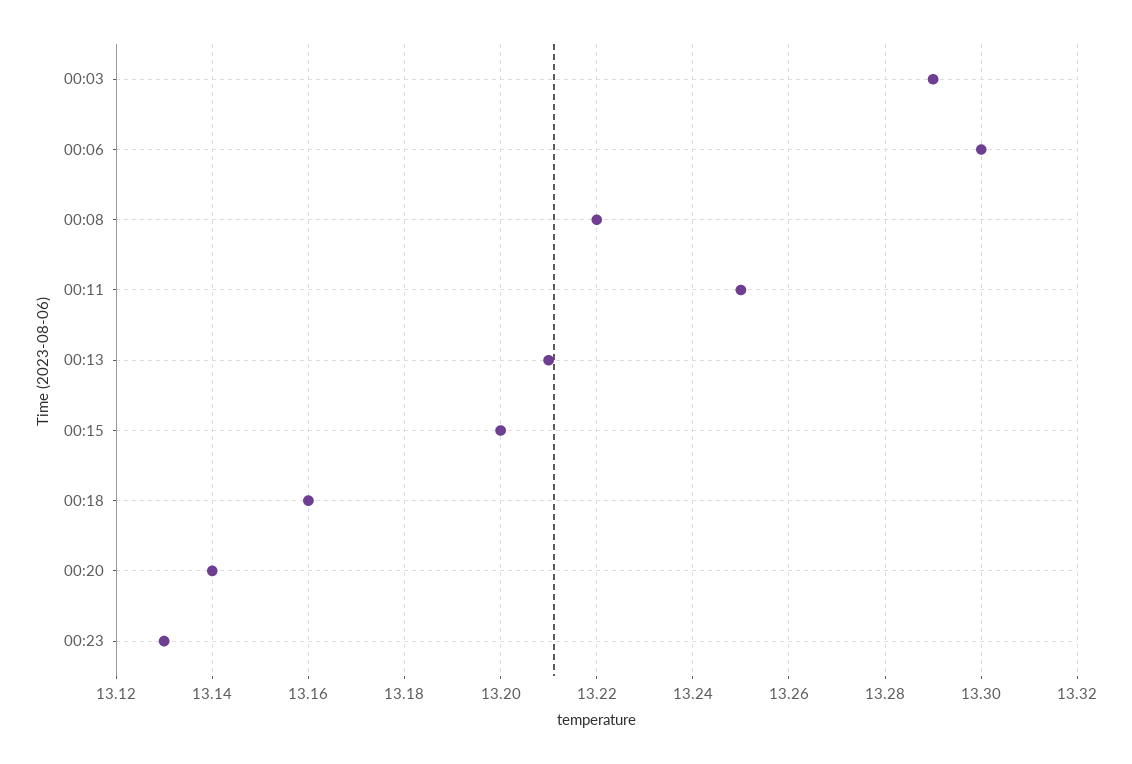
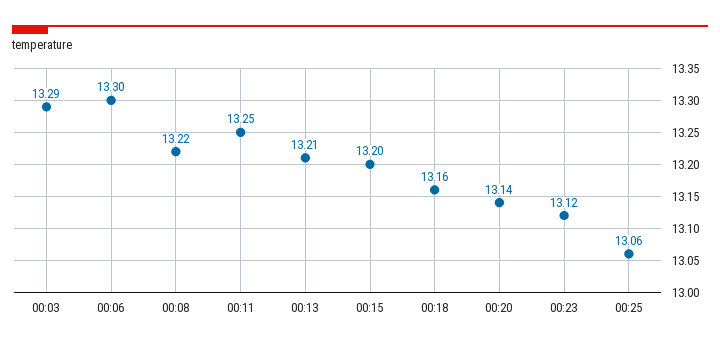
00:23: 13.13 -> 13.12
00:25: none -> 13.06

